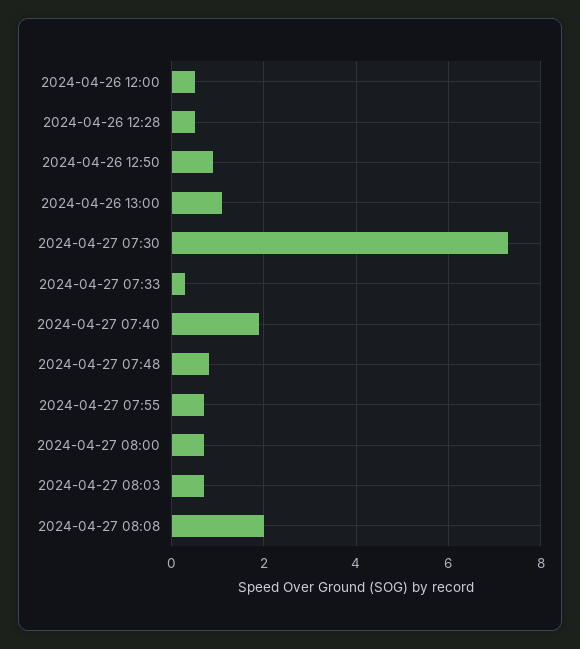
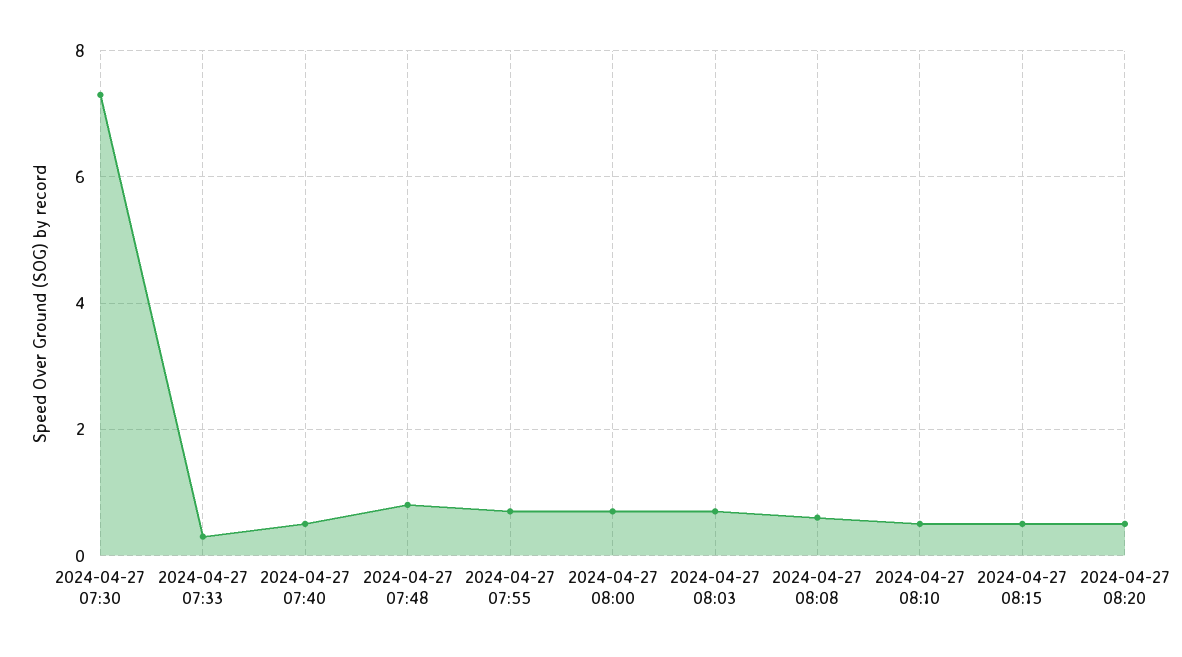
2024-04-26 12:00: 0.5 -> none
2024-04-26 12:28: 0.5 -> none
2024-04-26 12:50: 1 -> none
2024-04-26 13:00: 1 -> none
2024-04-27 07:40: 2 -> 0.5
2024-04-27 08:08: 2 -> 0.5
2024-04-27 08:10: none -> 0.5
2024-04-27 08:15: none -> 0.5
2024-04-27 08:20: none -> 0.5

